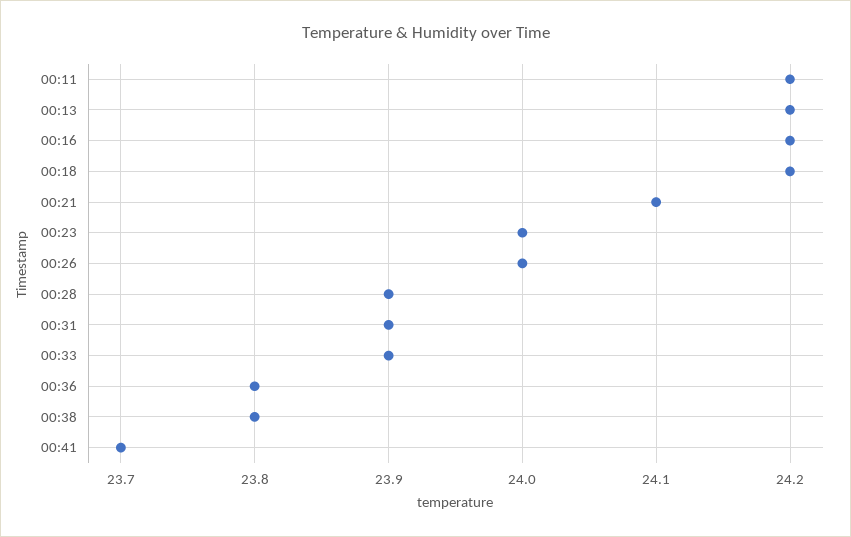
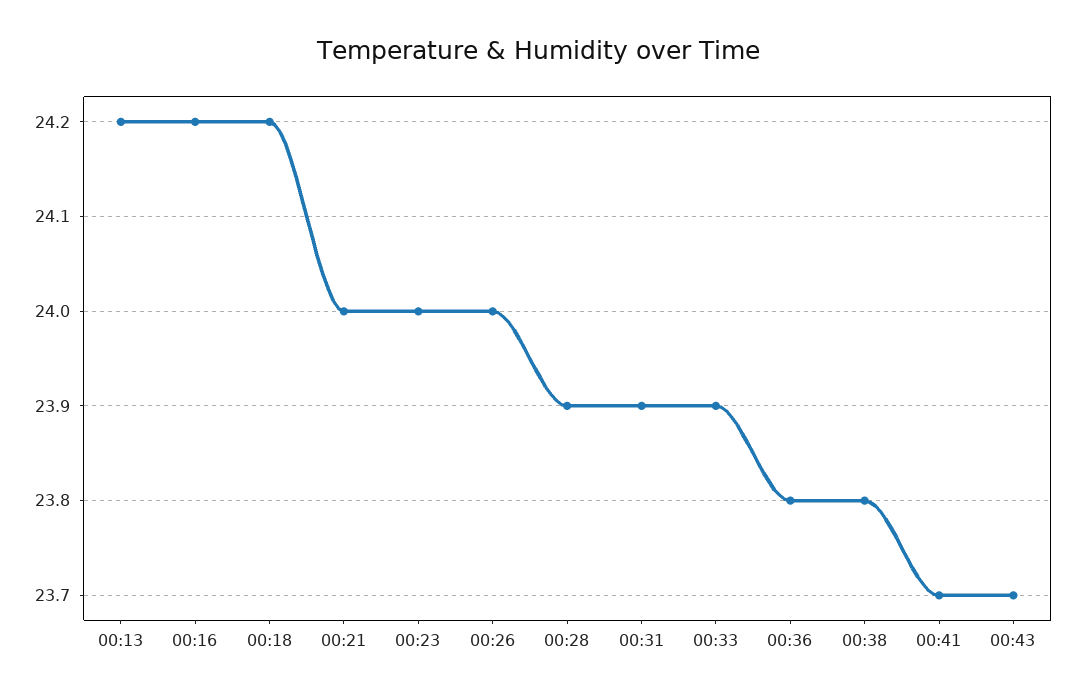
00:11: 24.2 -> none
00:21: 24.1 -> 24
00:43: none -> 23.7

